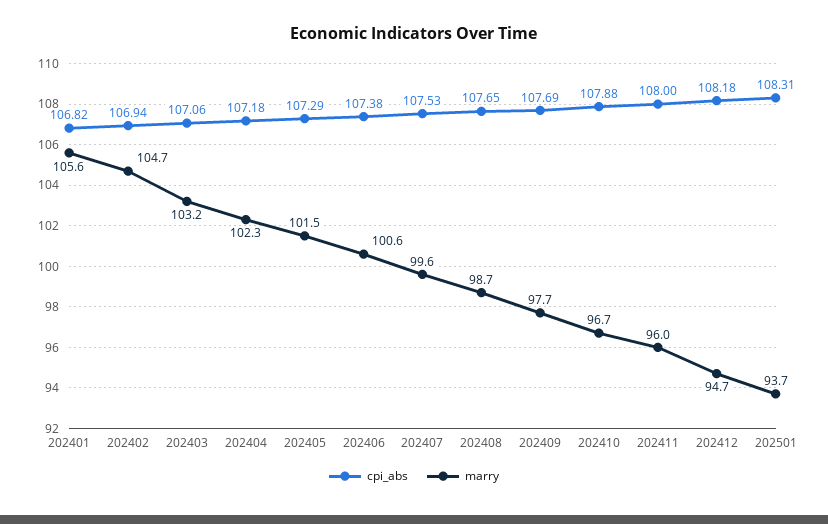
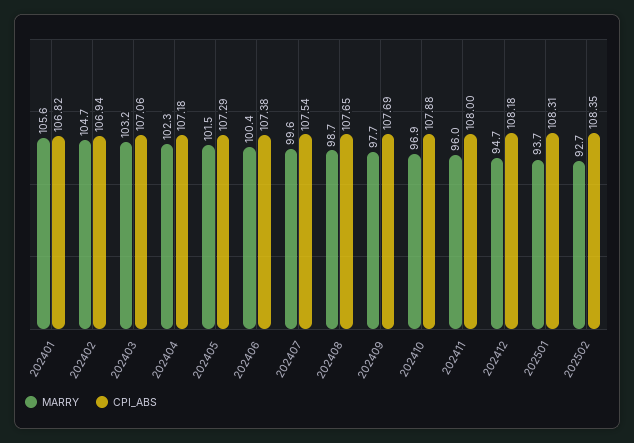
marry, 202406: 100.6 -> 100.4
cpi_abs, 202407: 107.53 -> 107.54
marry, 202410: 96.7 -> 96.9
marry, 202502: none -> 92.7
cpi_abs, 202502: none -> 108.35

